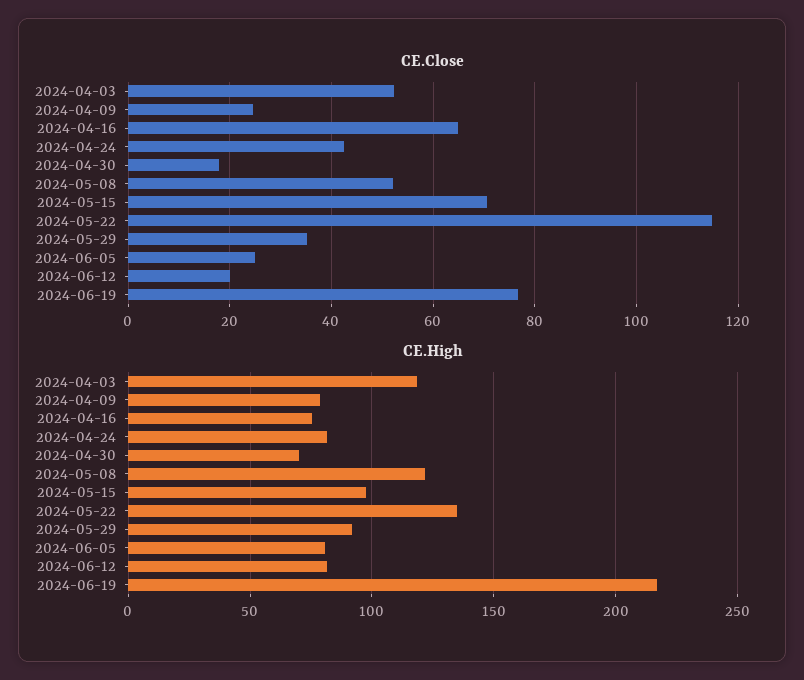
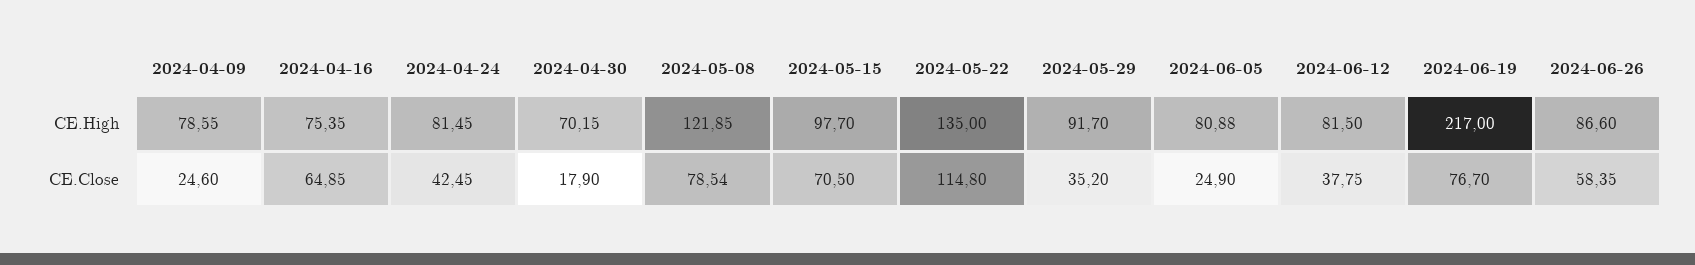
CE.Close, 2024-04-03: 52 -> none
CE.Close, 2024-05-08: 52 -> 78.54
CE.Close, 2024-06-12: 20 -> 37.75
CE.High, 2024-04-03: 120 -> none
CE.High, 2024-06-26: none -> 86.6
CE.Close, 2024-06-26: none -> 58.35

